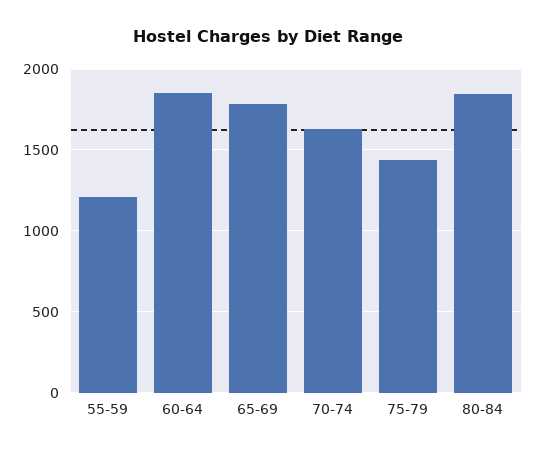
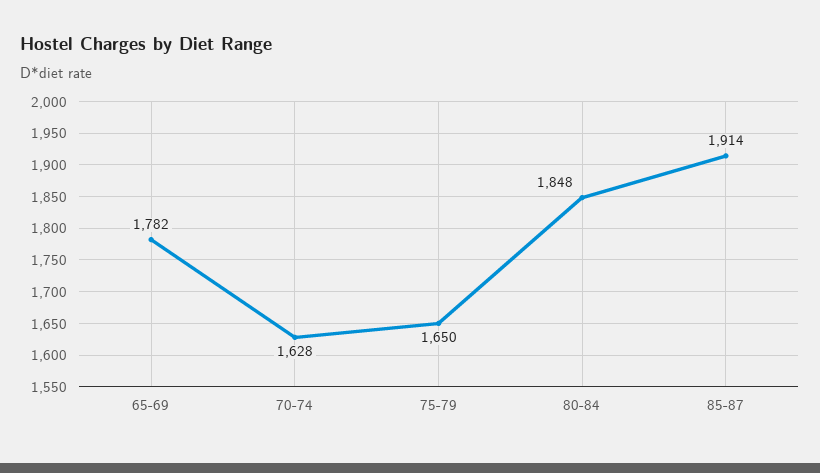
55-59: 1200 -> none
60-64: 1850 -> none
75-79: 1450 -> 1650
85-87: none -> 1914

